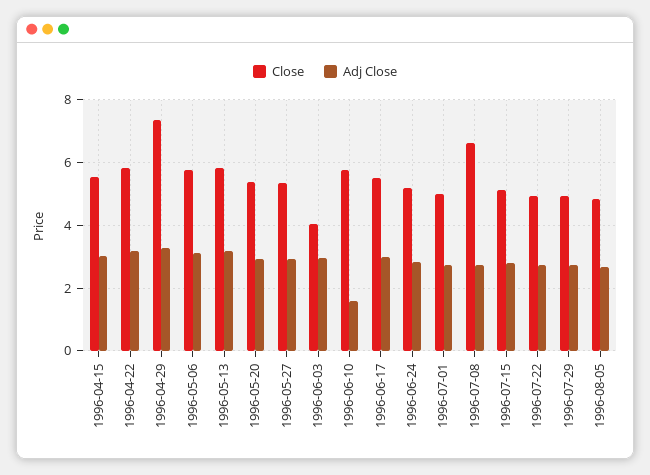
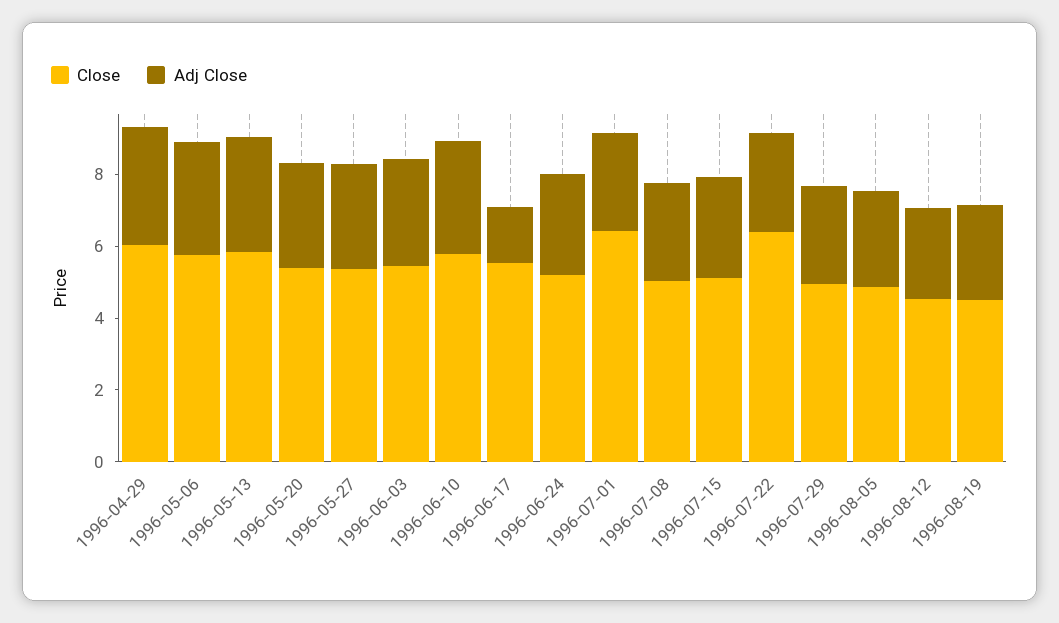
Close, 1996-04-15: 5.6 -> none
Adj Close, 1996-04-15: 3 -> none
Close, 1996-04-22: 5.8 -> none
Adj Close, 1996-04-22: 3.2 -> none
Close, 1996-04-29: 7.4 -> 6
Close, 1996-06-03: 4 -> 5.5
Adj Close, 1996-06-10: 1.6 -> 3
Adj Close, 1996-06-17: 3 -> 1.5
Close, 1996-07-01: 5 -> 6.5
Close, 1996-07-08: 6.6 -> 5
Close, 1996-07-22: 5 -> 6.5
Close, 1996-08-12: none -> 4.5
Adj Close, 1996-08-12: none -> 2.5
Close, 1996-08-19: none -> 4.5
Adj Close, 1996-08-19: none -> 2.5

